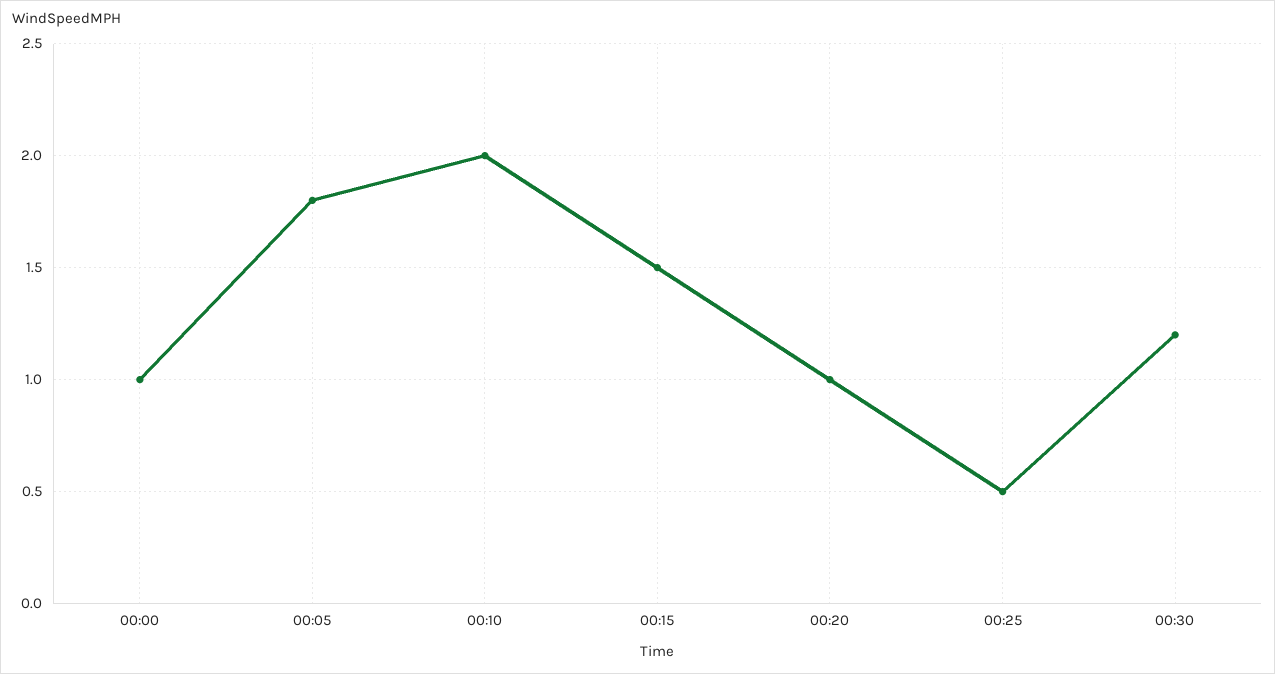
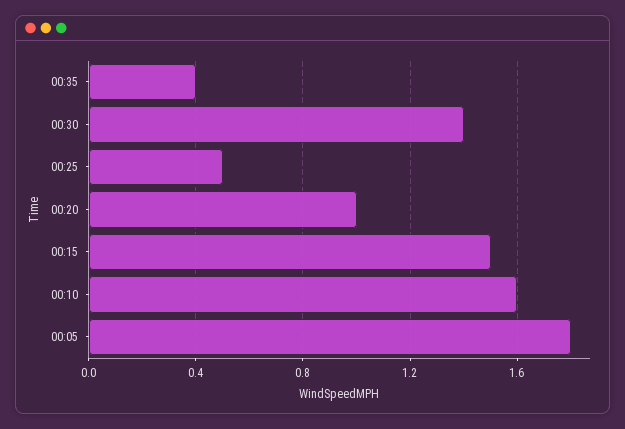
00:00: 1 -> none
00:10: 2 -> 1.6
00:30: 1.2 -> 1.4
00:35: none -> 0.4

